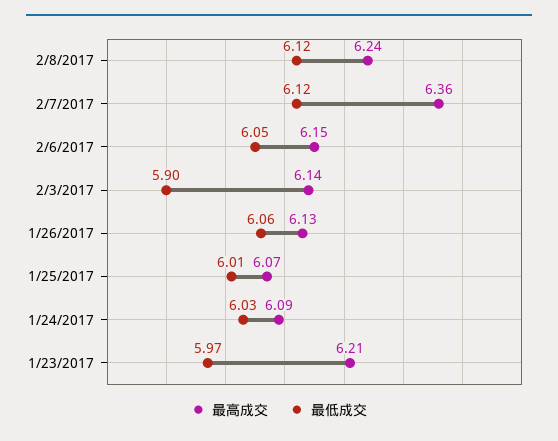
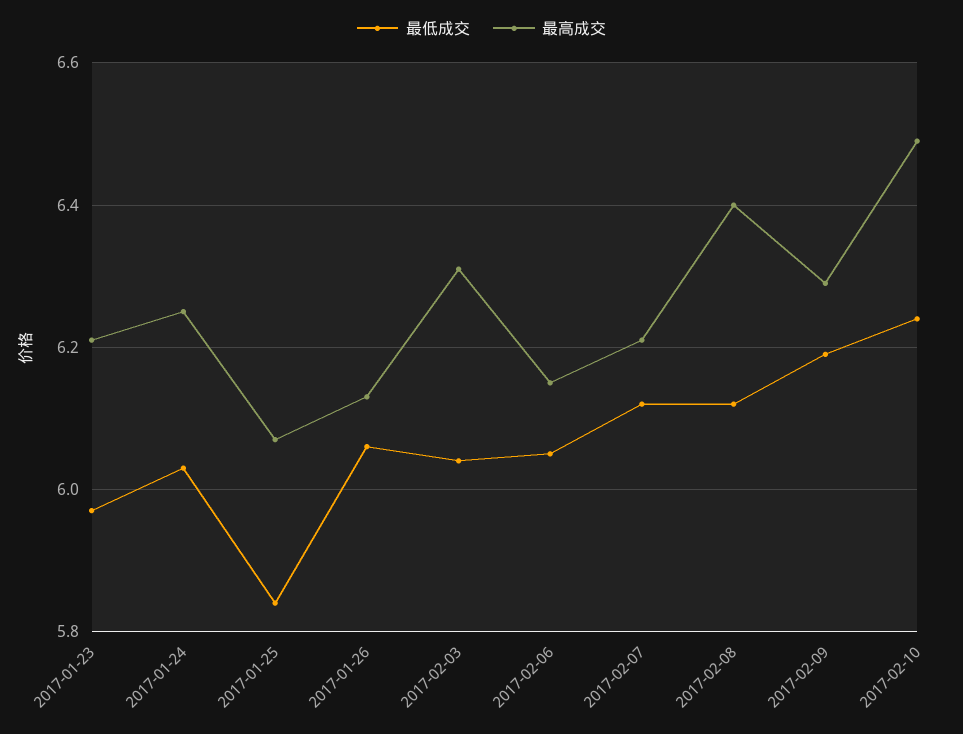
最高成交, 2/8/2017: 6.24 -> 6.4
最高成交, 2/7/2017: 6.36 -> 6.2
最高成交, 2/3/2017: 6.14 -> 6.3
最低成交, 2/3/2017: 5.9 -> 6.05
最低成交, 1/25/2017: 6.01 -> 5.85
最高成交, 1/24/2017: 6.09 -> 6.25
最低成交, 2017-02-09: none -> 6.2
最高成交, 2017-02-09: none -> 6.3
最低成交, 2017-02-10: none -> 6.25
最高成交, 2017-02-10: none -> 6.5

